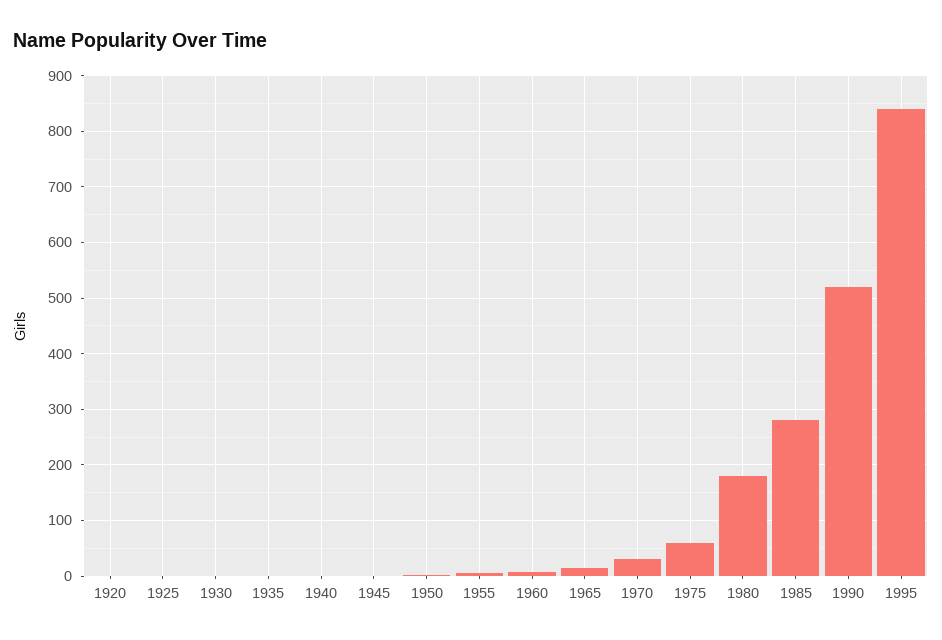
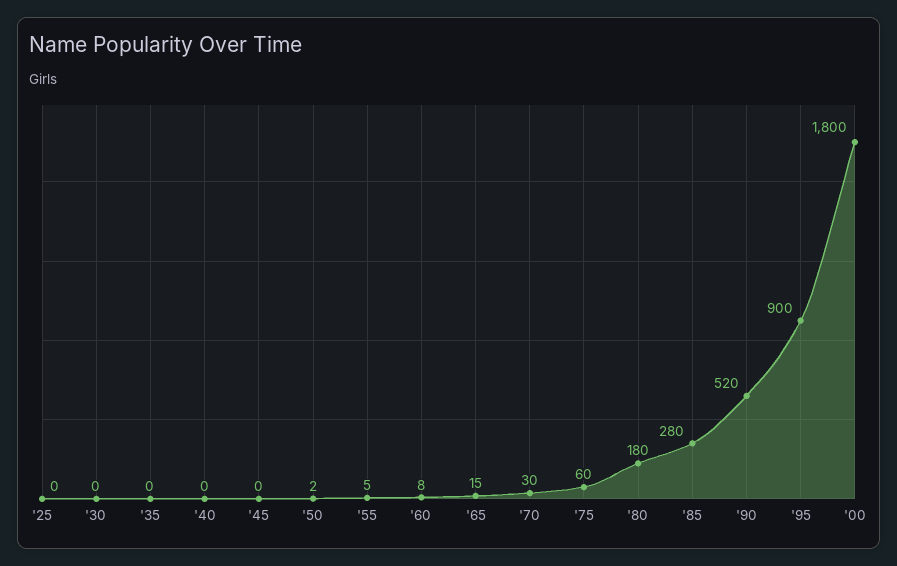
1920: 0 -> none
1995: 840 -> 900
'00: none -> 1800

